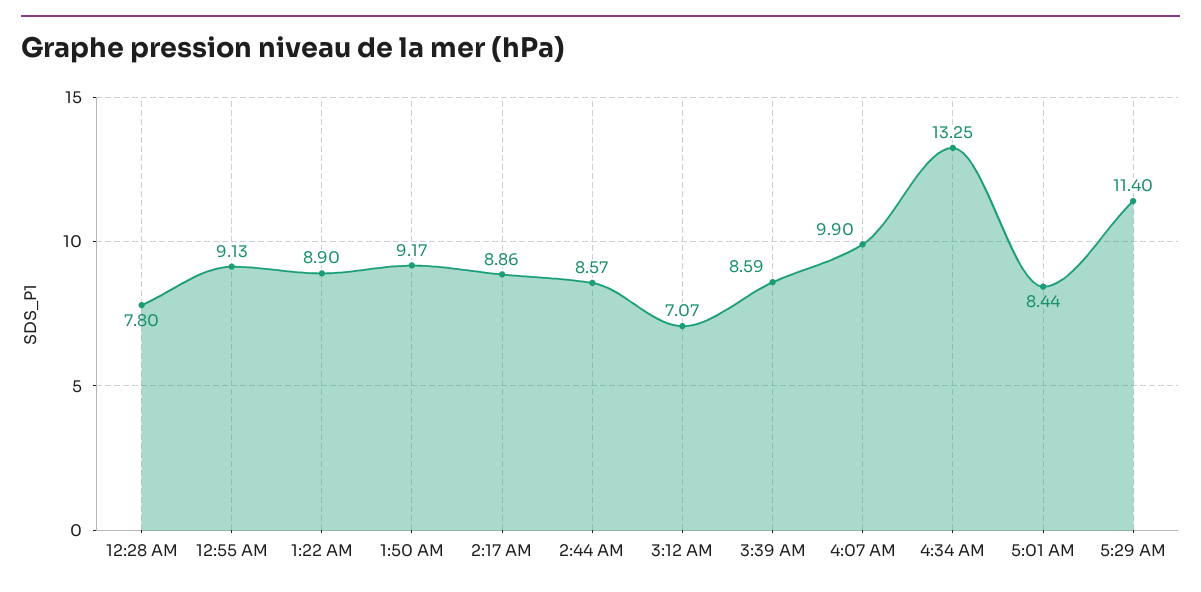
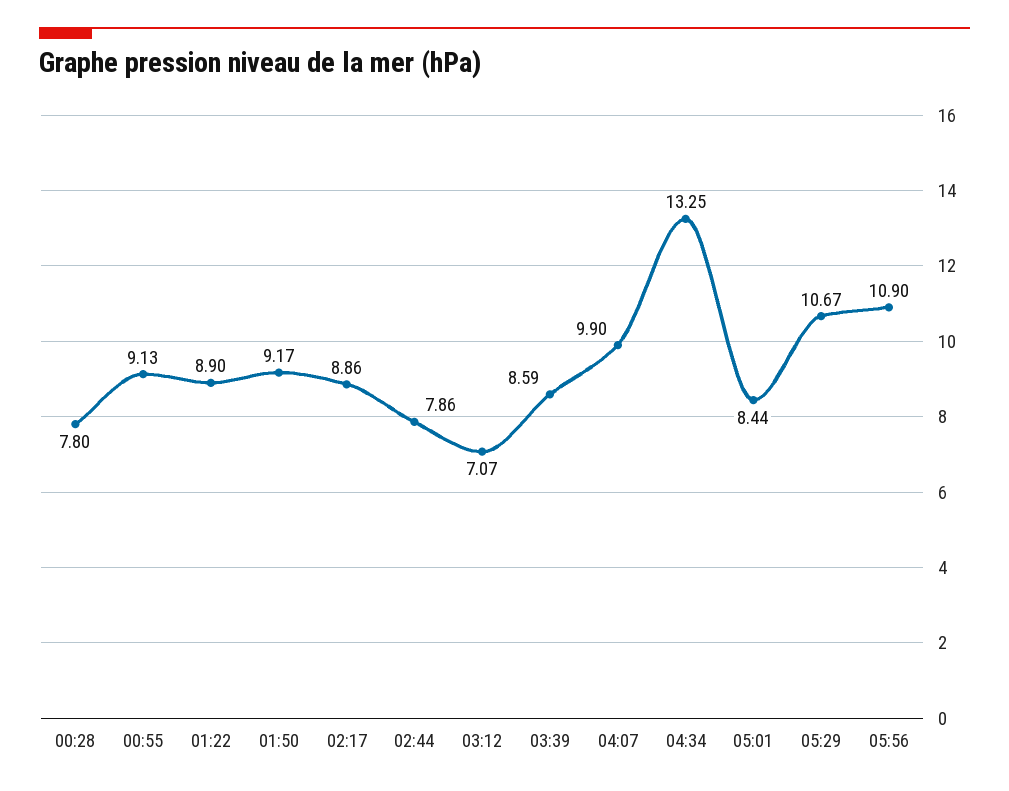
2:44 AM: 8.57 -> 7.86
5:29 AM: 11.4 -> 10.67
05:56: none -> 10.9

